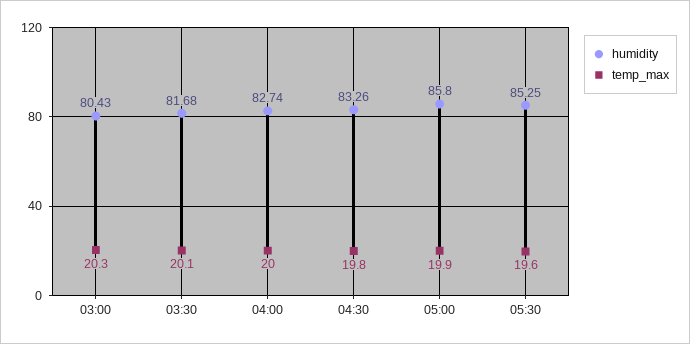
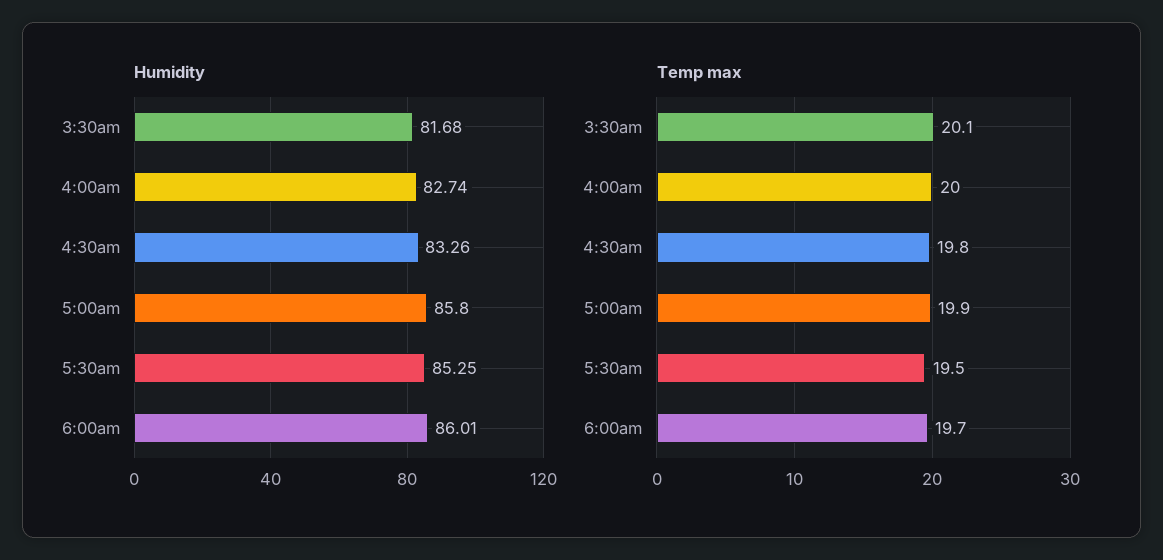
humidity, 03:00: 80.43 -> none
temp_max, 03:00: 20.3 -> none
temp_max, 05:30: 19.6 -> 19.5
humidity, 6:00am: none -> 86.01
temp_max, 6:00am: none -> 19.7

